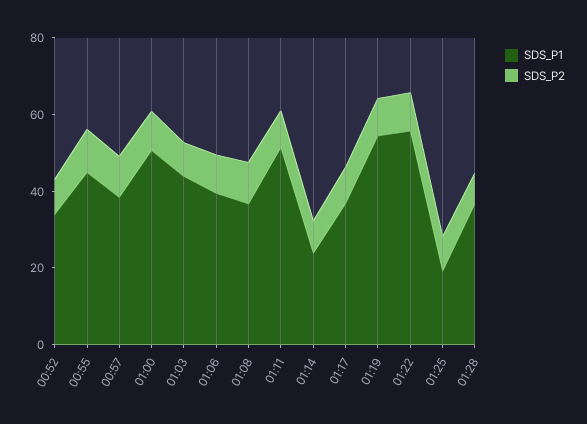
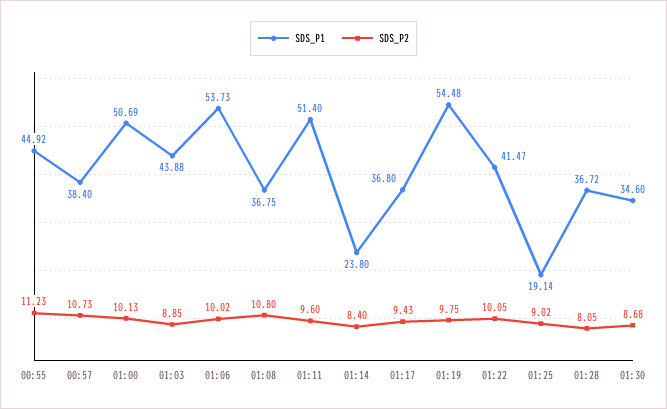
SDS_P1, 00:52: 35 -> none
SDS_P2, 00:52: 10 -> none
SDS_P1, 01:06: 40 -> 53.73
SDS_P1, 01:22: 55 -> 41.47
SDS_P1, 01:30: none -> 34.6
SDS_P2, 01:30: none -> 8.68

